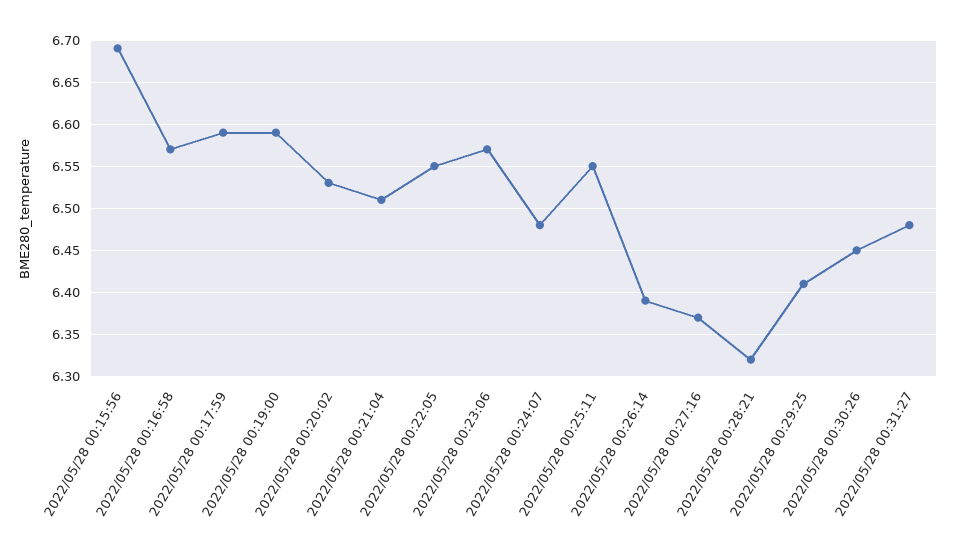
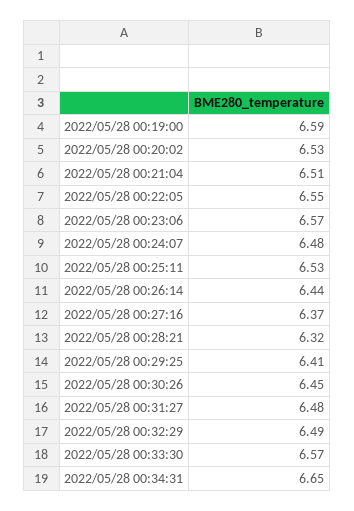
2022/05/28 00:15:56: 6.69 -> none
2022/05/28 00:16:58: 6.57 -> none
2022/05/28 00:17:59: 6.59 -> none
2022/05/28 00:25:11: 6.55 -> 6.53
2022/05/28 00:26:14: 6.39 -> 6.44
2022/05/28 00:32:29: none -> 6.49
2022/05/28 00:33:30: none -> 6.57
2022/05/28 00:34:31: none -> 6.65

